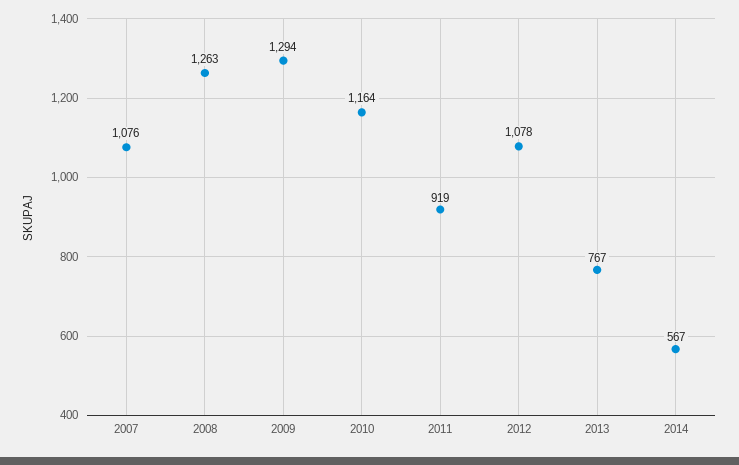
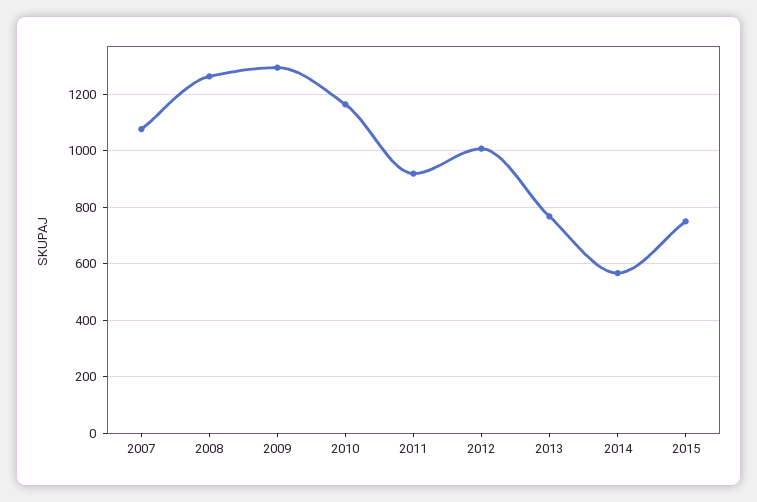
2012: 1078 -> 1000
2015: none -> 750

